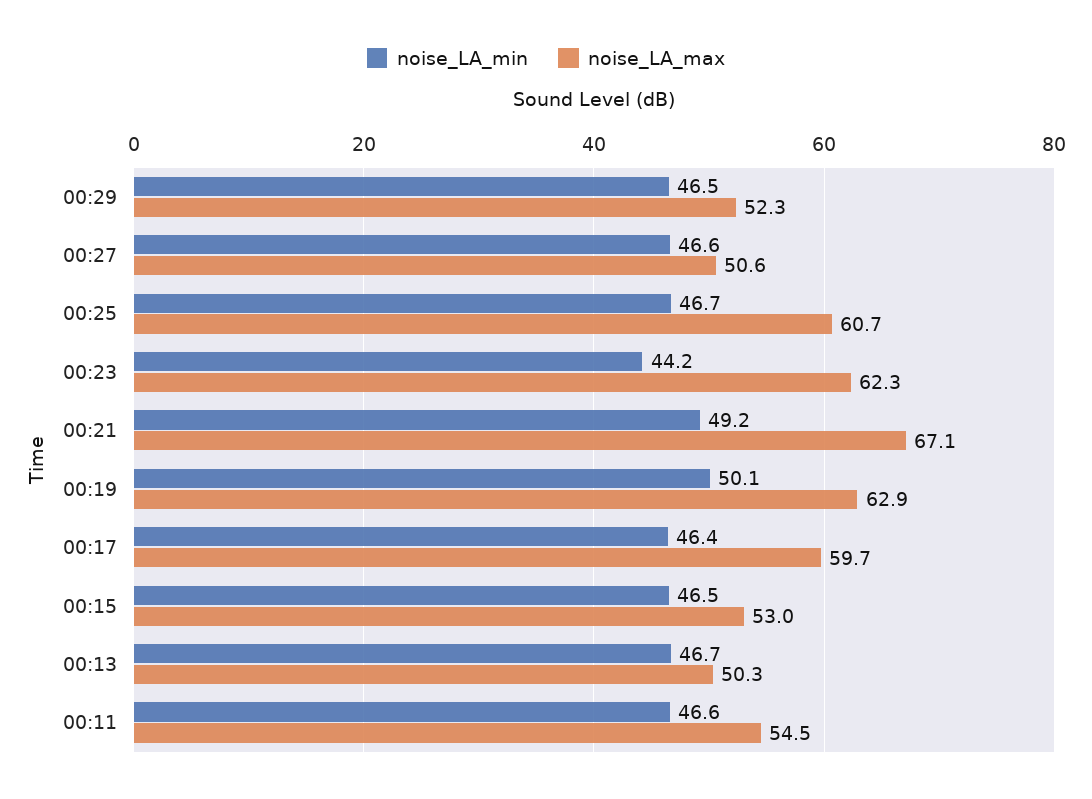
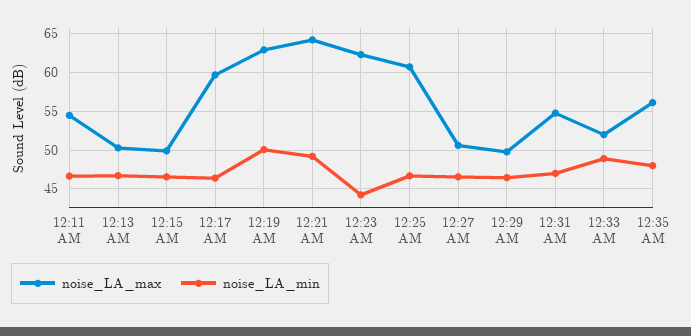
noise_LA_max, 00:29: 52.3 -> 50
noise_LA_max, 00:21: 67.1 -> 64
noise_LA_max, 00:15: 53 -> 50
noise_LA_max, 12:31 AM: none -> 55
noise_LA_min, 12:31 AM: none -> 47
noise_LA_max, 12:33 AM: none -> 52
noise_LA_min, 12:33 AM: none -> 49
noise_LA_max, 12:35 AM: none -> 56
noise_LA_min, 12:35 AM: none -> 48

